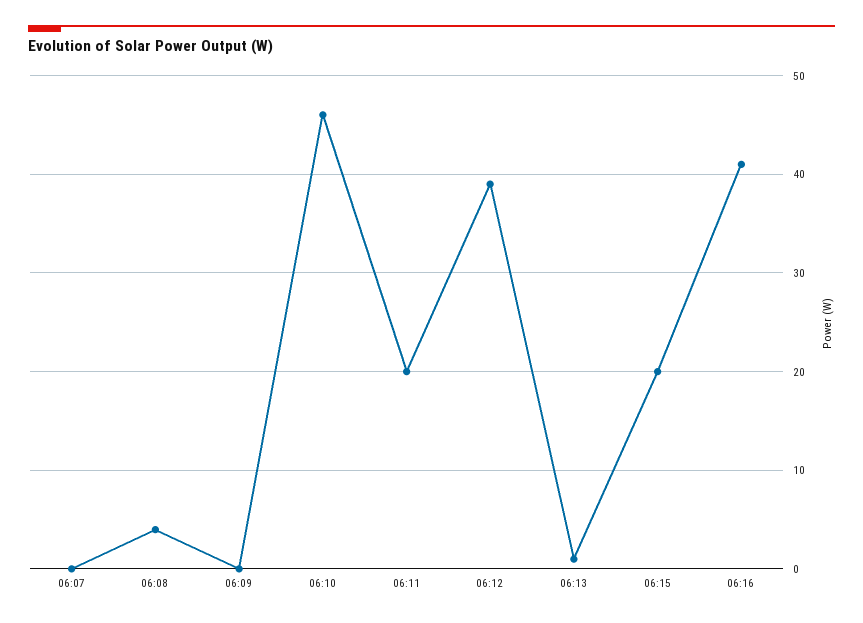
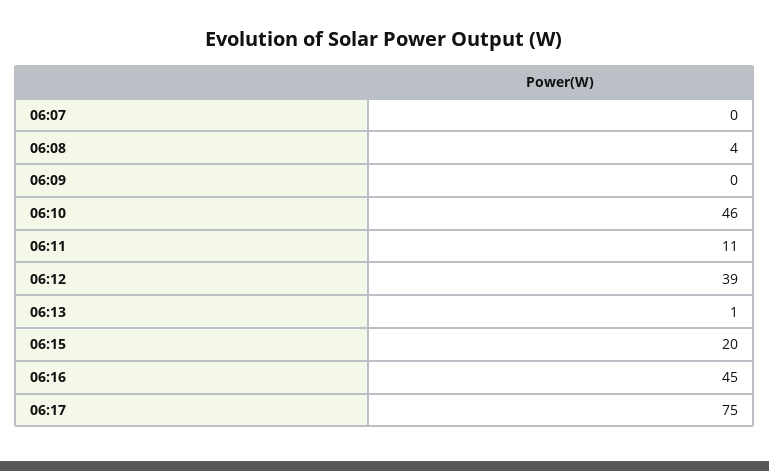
06:11: 20 -> 11
06:16: 41 -> 45
06:17: none -> 75

